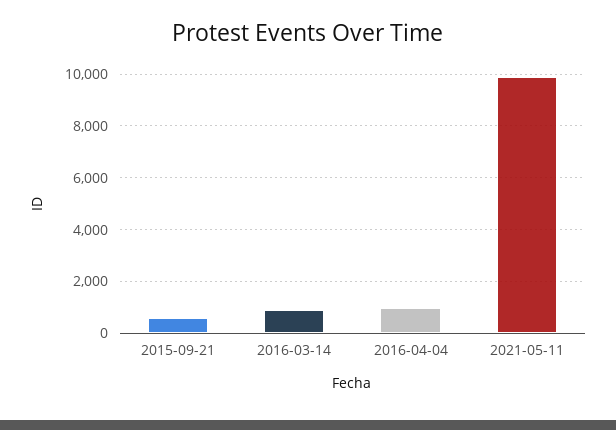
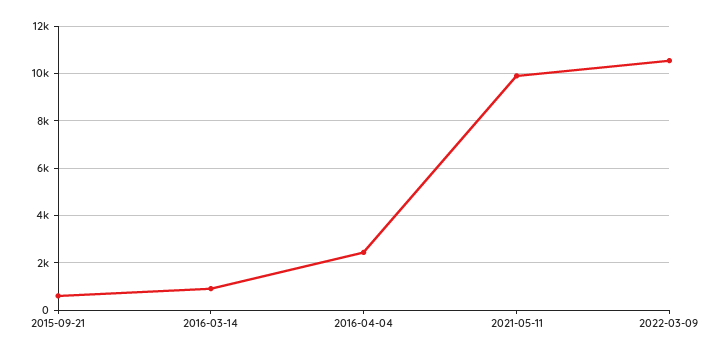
2016-04-04: 1000 -> 2500
2022-03-09: none -> 10500

